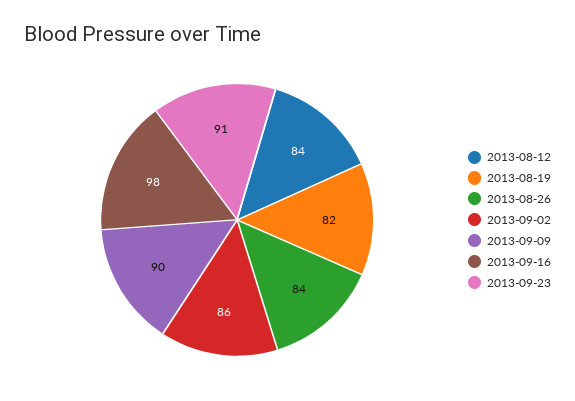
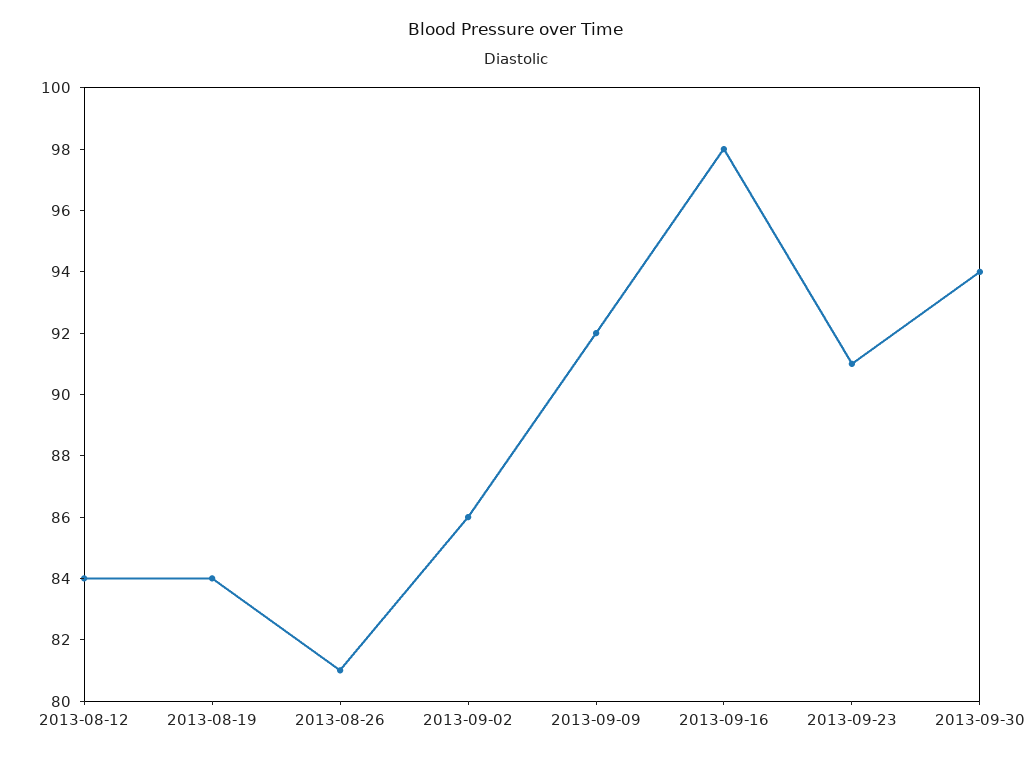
2013-08-19: 82 -> 84
2013-08-26: 84 -> 81
2013-09-09: 90 -> 92
2013-09-30: none -> 94

